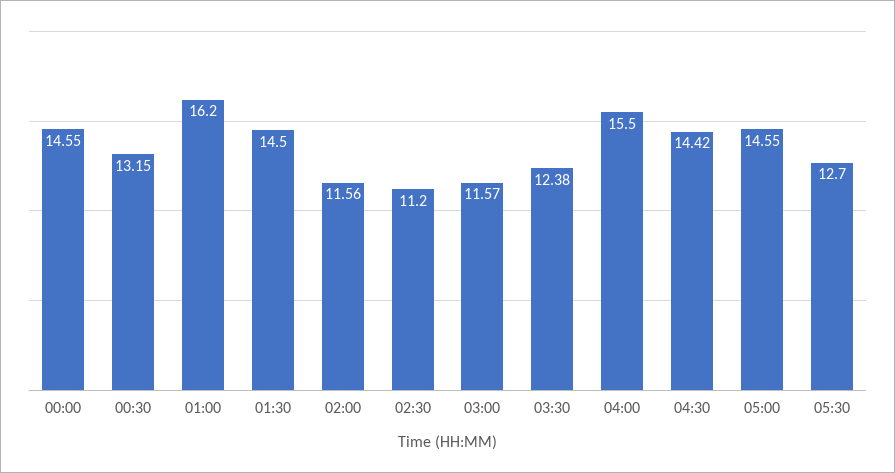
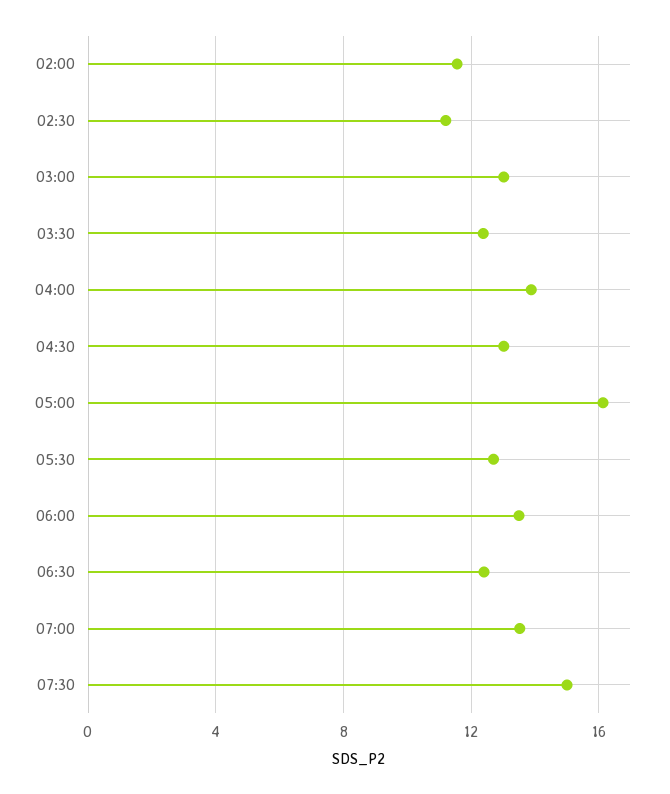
00:00: 14.55 -> none
00:30: 13.15 -> none
01:00: 16.2 -> none
01:30: 14.5 -> none
03:00: 11.57 -> 13
04:00: 15.5 -> 14
04:30: 14.42 -> 13
05:00: 14.55 -> 16
06:00: none -> 13.5
06:30: none -> 12.5
07:00: none -> 13.5
07:30: none -> 15

